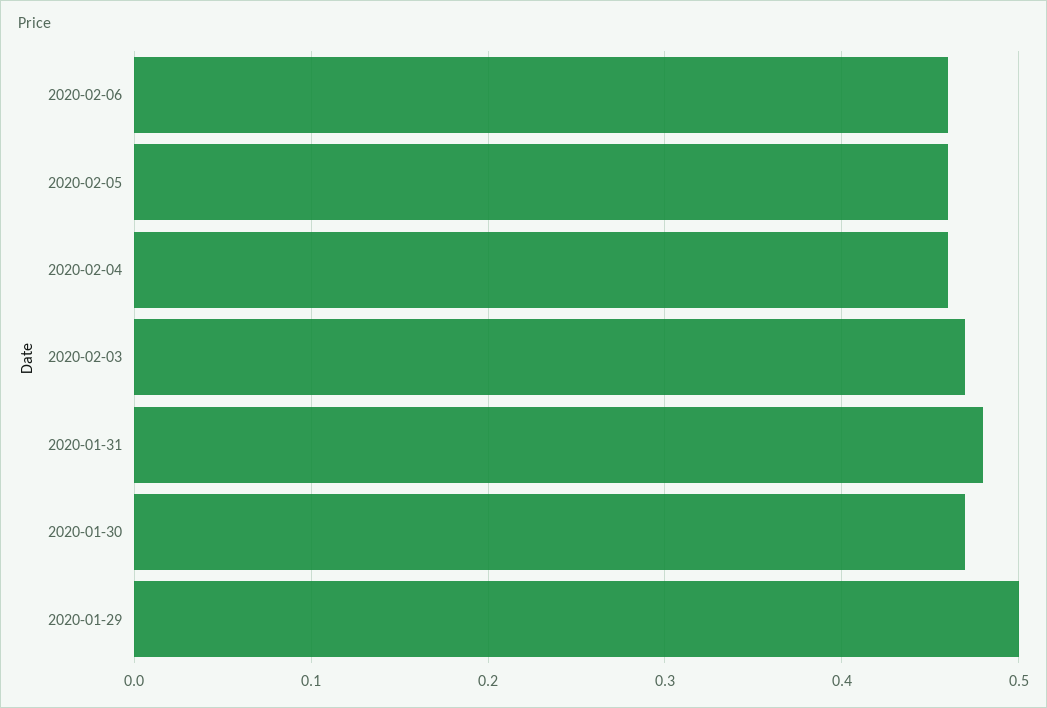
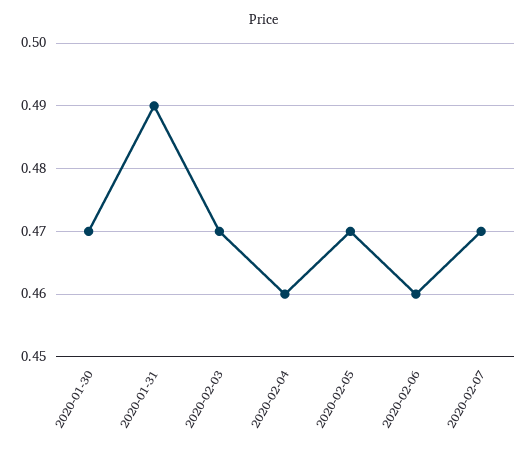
2020-02-05: 0.46 -> 0.47
2020-01-31: 0.48 -> 0.49
2020-01-29: 0.5 -> none
2020-02-07: none -> 0.47

